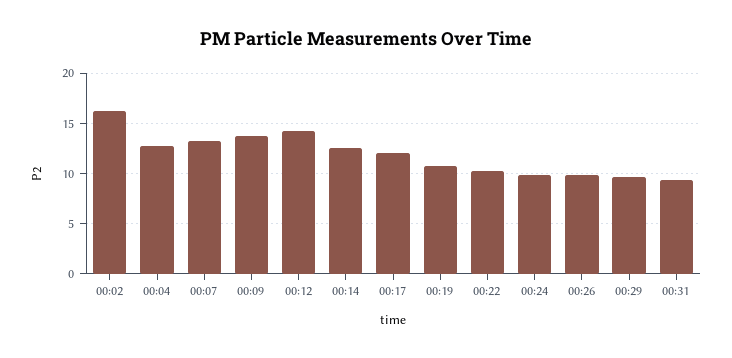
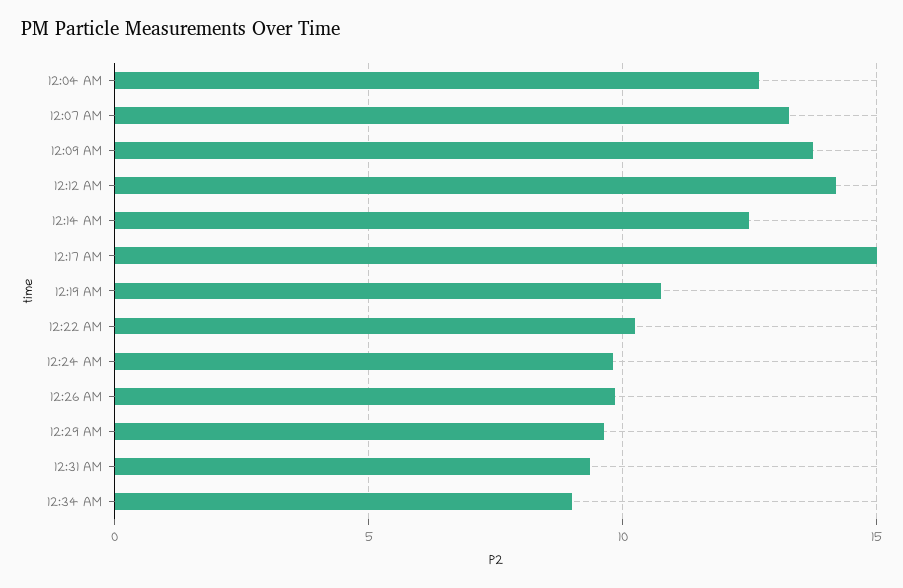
00:02: 16 -> none
00:17: 12 -> 15
12:34 AM: none -> 9

